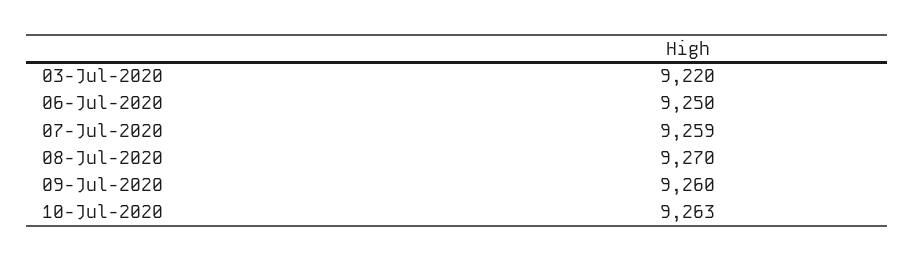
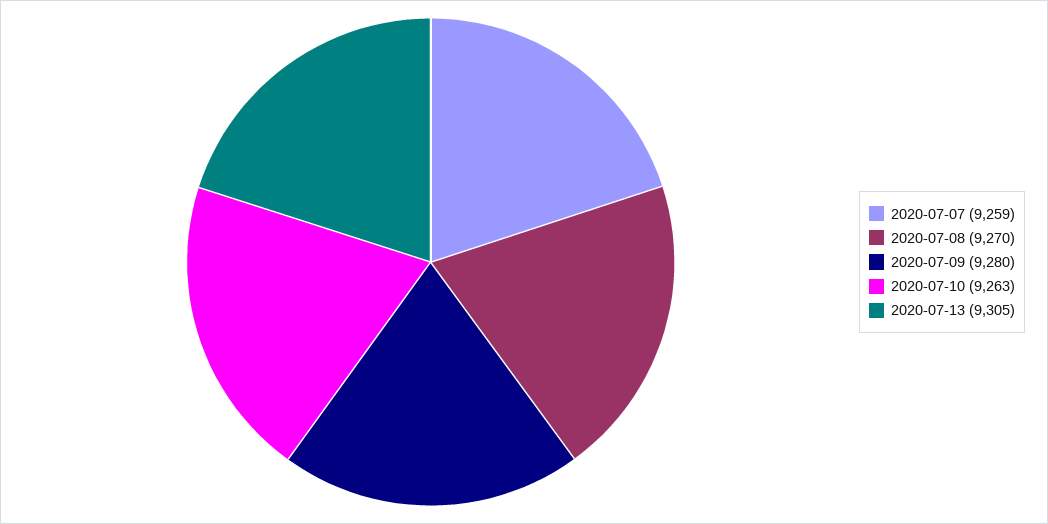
03-Jul-2020: 9220 -> none
06-Jul-2020: 9250 -> none
09-Jul-2020: 9260 -> 9280
2020-07-13: none -> 9305

